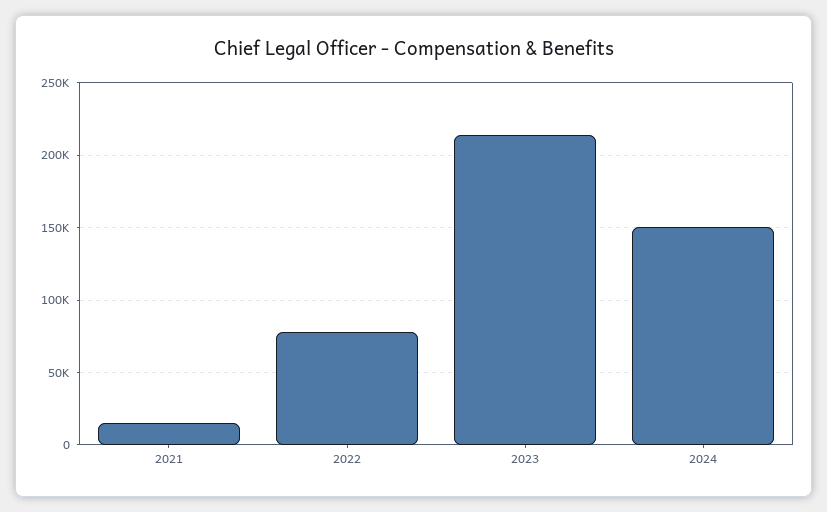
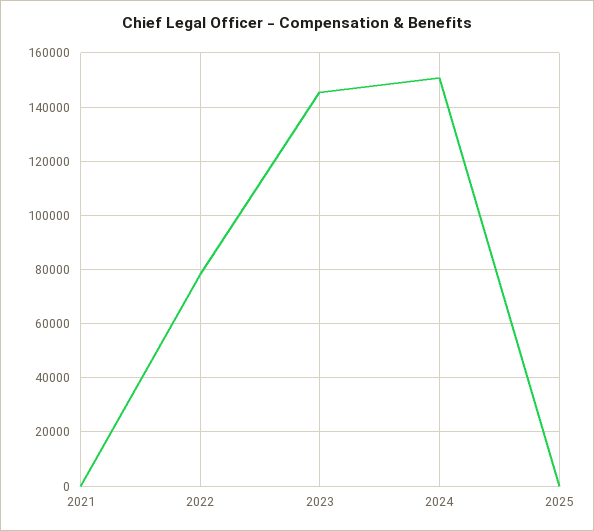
2021: 15000 -> 0
2023: 215000 -> 145000
2025: none -> 0

